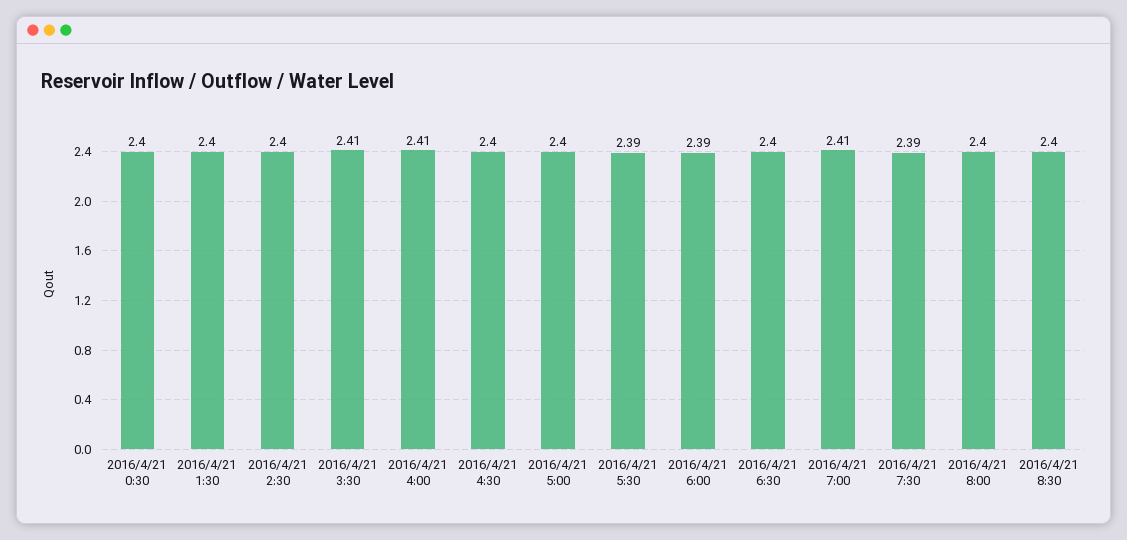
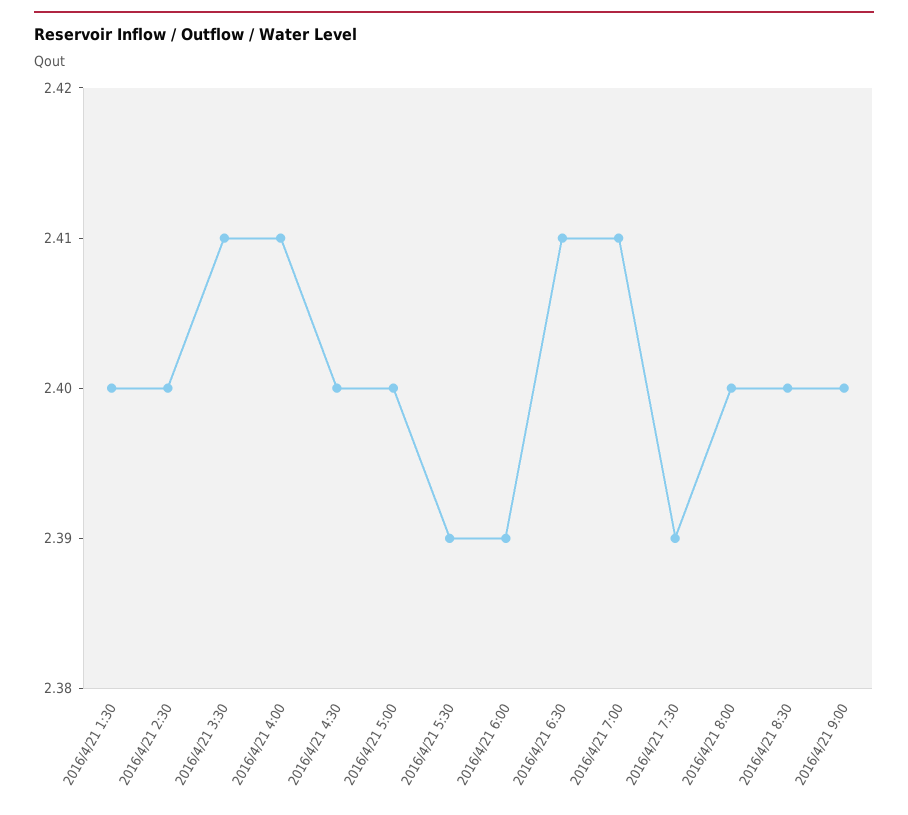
2016/4/21 0:30: 2.4 -> none
2016/4/21 6:30: 2.4 -> 2.41
2016/4/21 9:00: none -> 2.4

